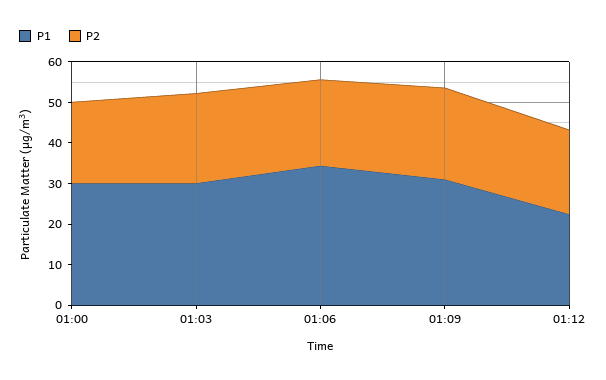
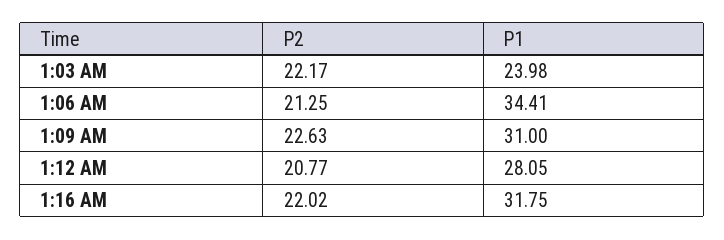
P1, 01:00: 30 -> none
P2, 01:00: 20 -> none
P1, 01:03: 30 -> 23.98
P1, 01:12: 22 -> 28.05
P2, 1:16 AM: none -> 22.02
P1, 1:16 AM: none -> 31.75

